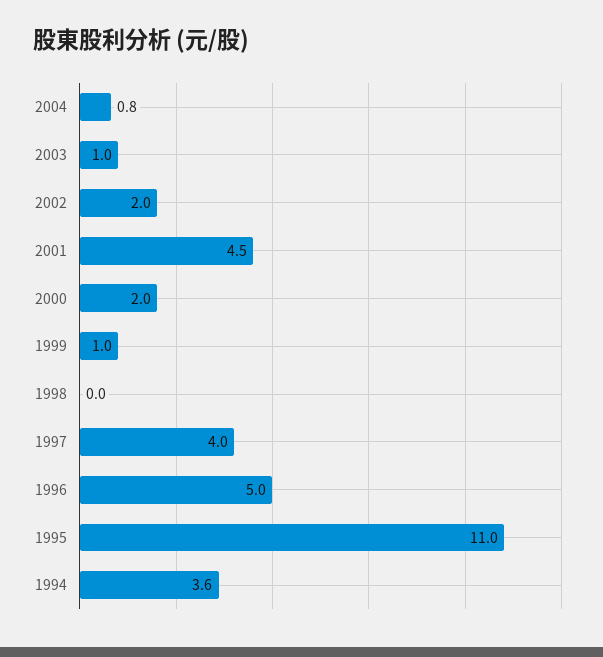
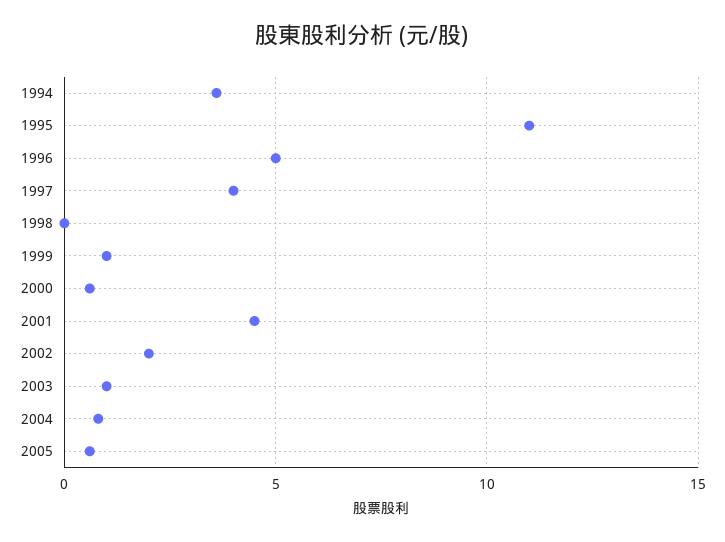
2000: 2 -> 0.5
2005: none -> 0.5

